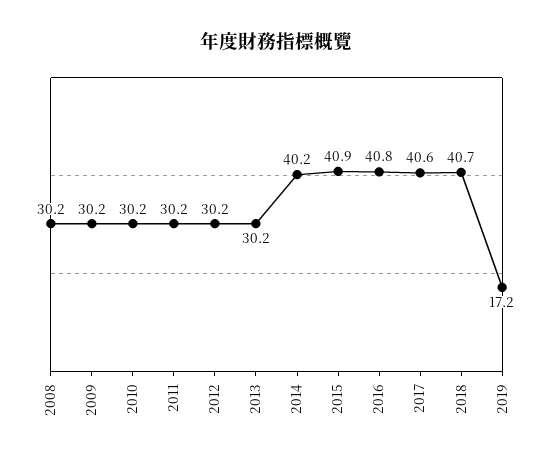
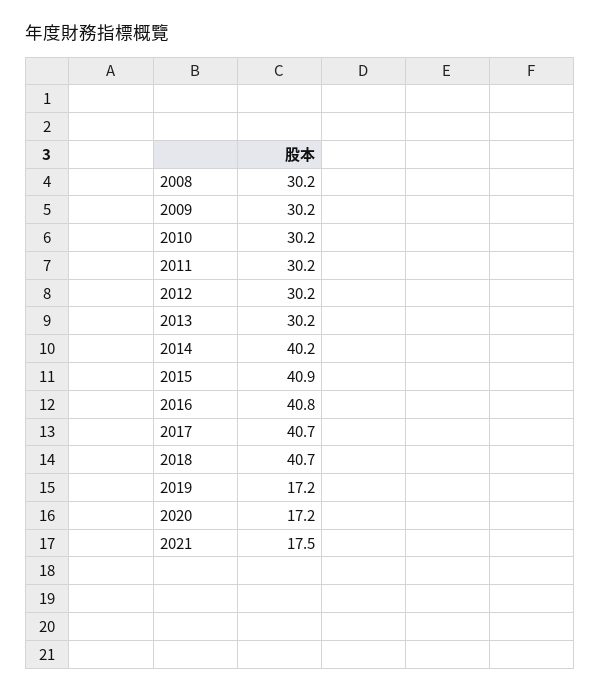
2017: 40.6 -> 40.7
2020: none -> 17.2
2021: none -> 17.5

